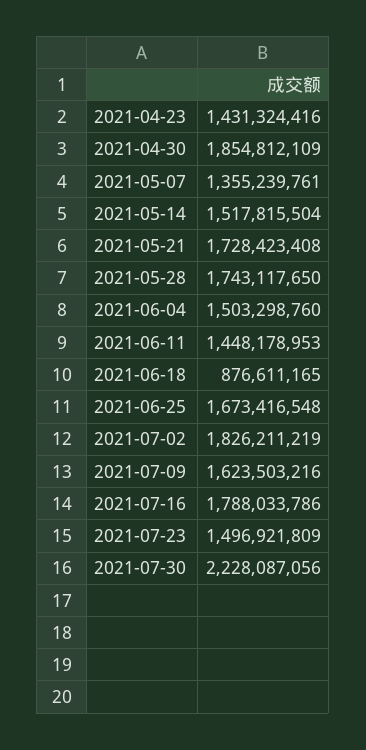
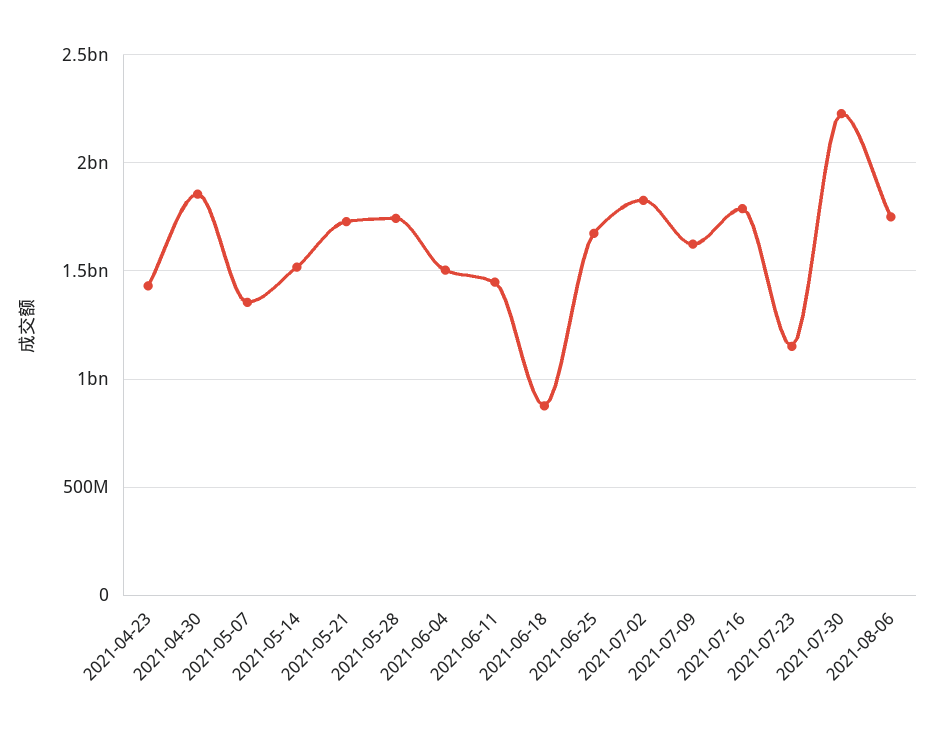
2021-07-23: 1496921809 -> 1150000000
2021-08-06: none -> 1750000000

